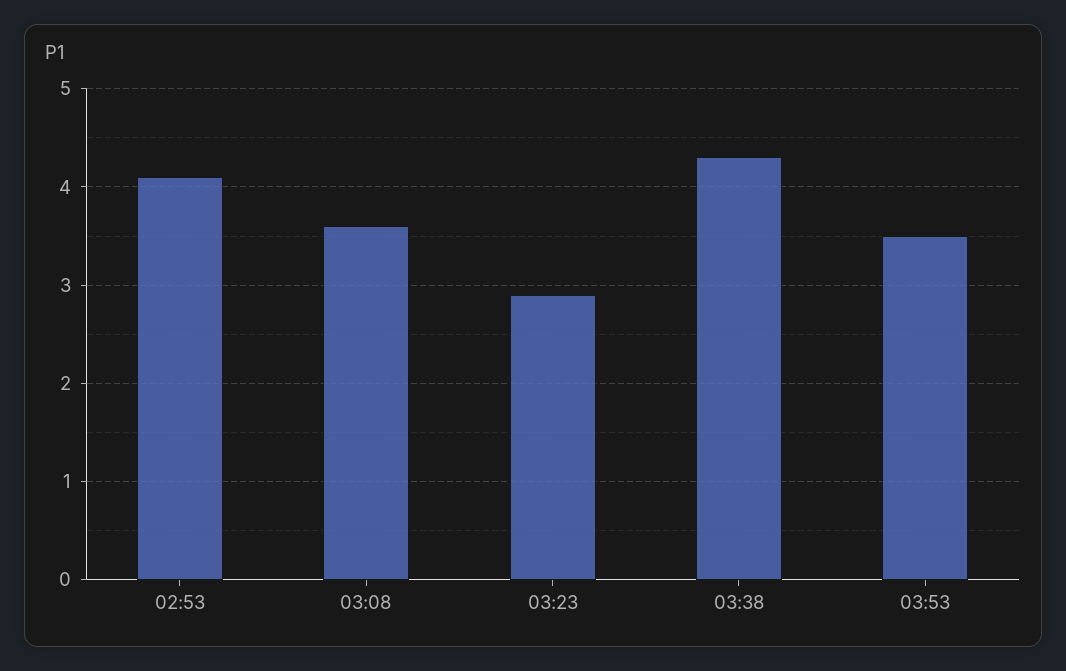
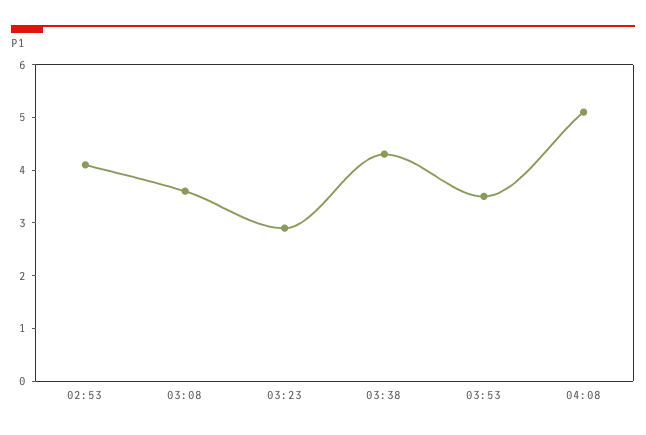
04:08: none -> 5

